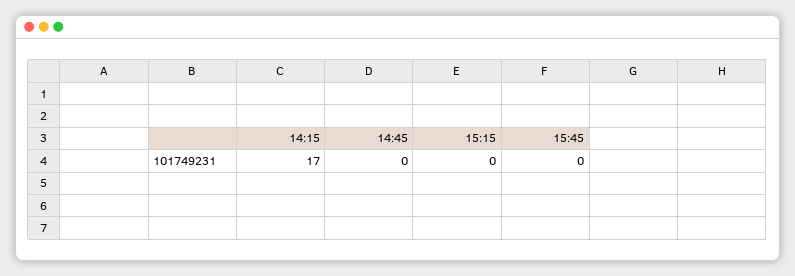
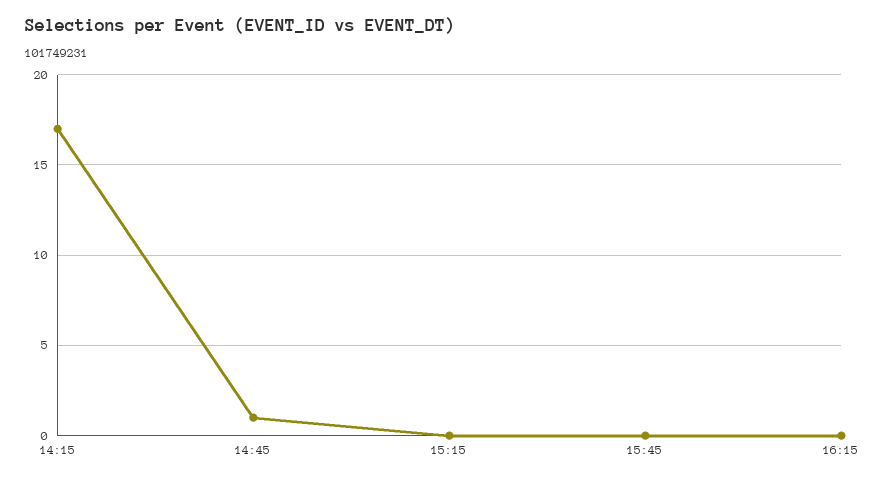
14:45: 0 -> 1
16:15: none -> 0

